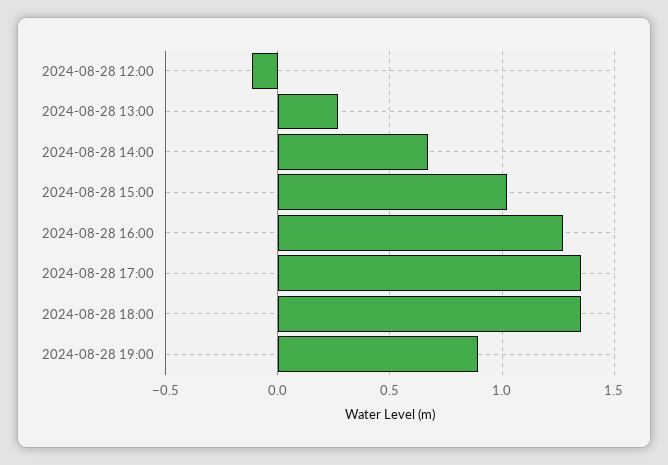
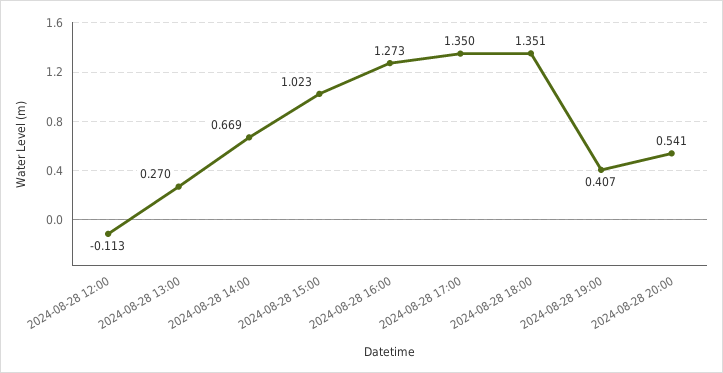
2024-08-28 19:00: 0.9 -> 0.407
2024-08-28 20:00: none -> 0.541

